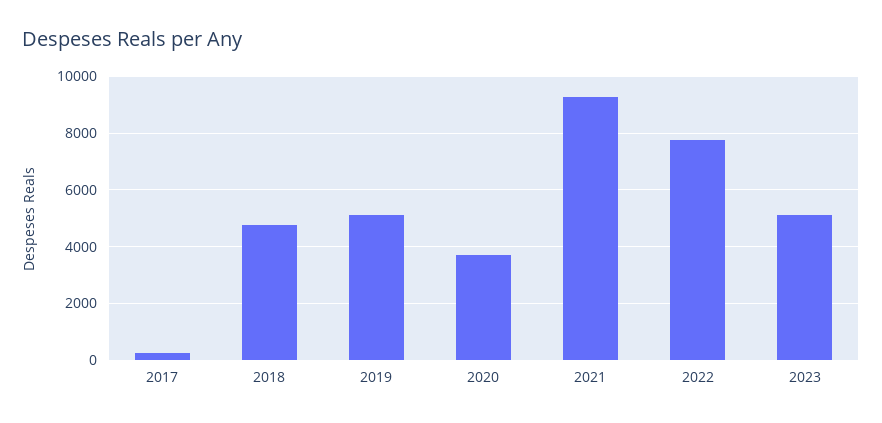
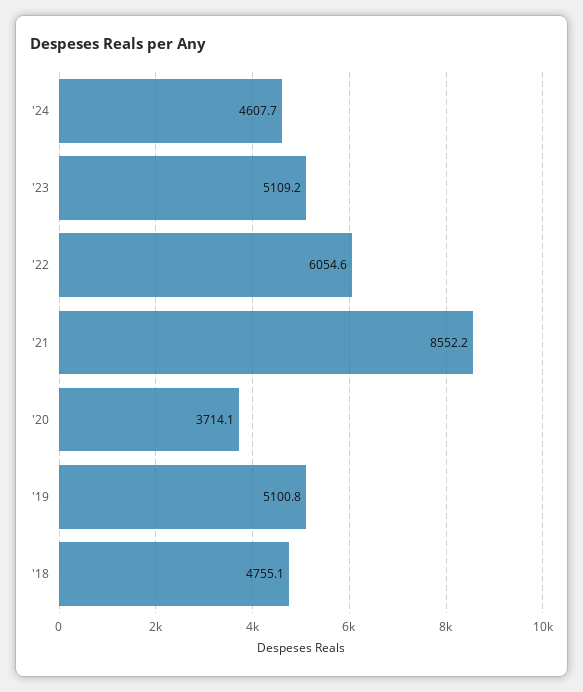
2017: 250 -> none
2021: 9250 -> 8552.2
2022: 7750 -> 6054.6
'24: none -> 4607.7

